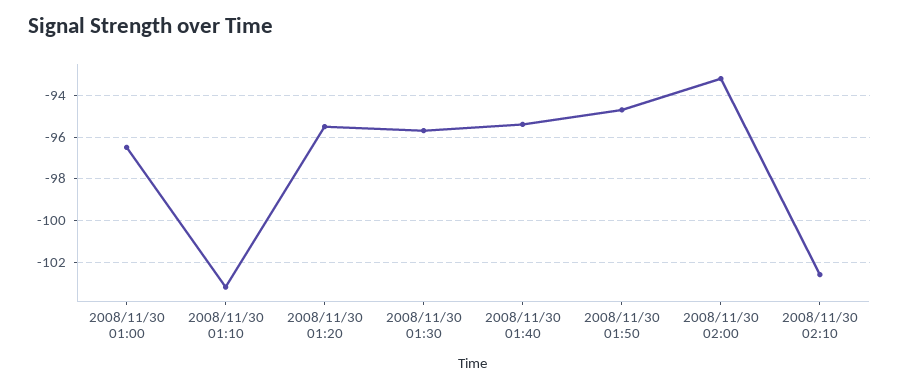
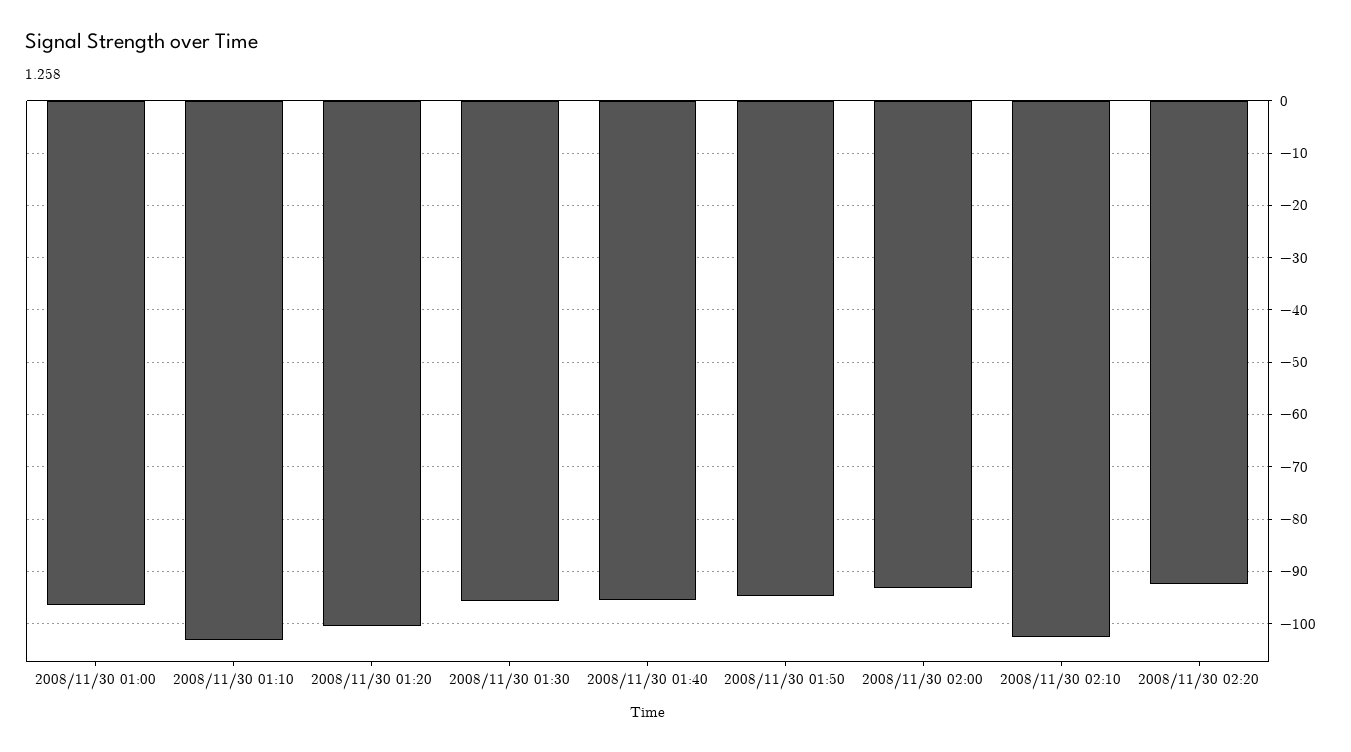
2008/11/30 01:20: -95.5 -> -100
2008/11/30 02:20: none -> -92

